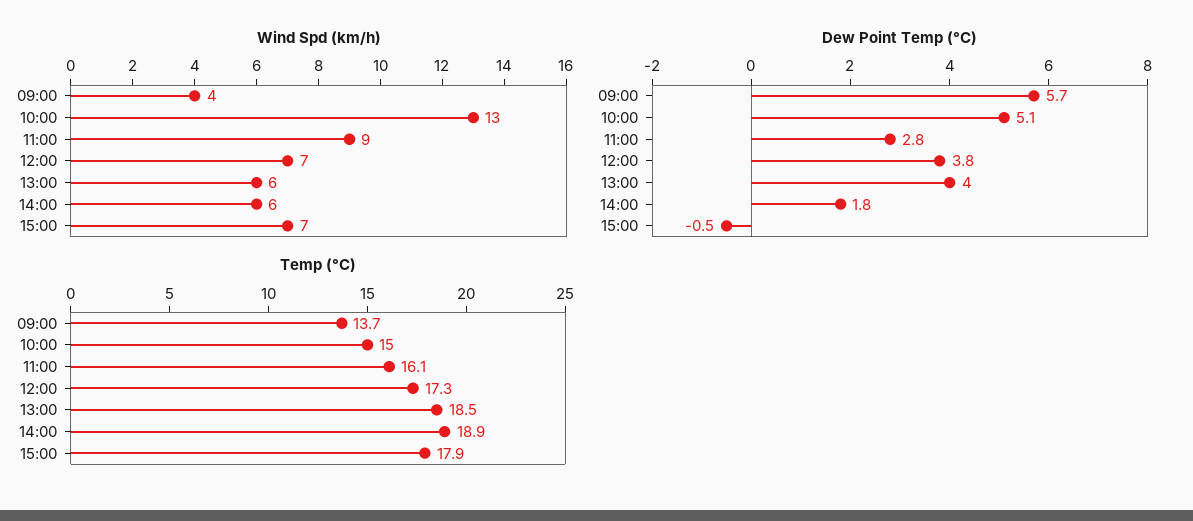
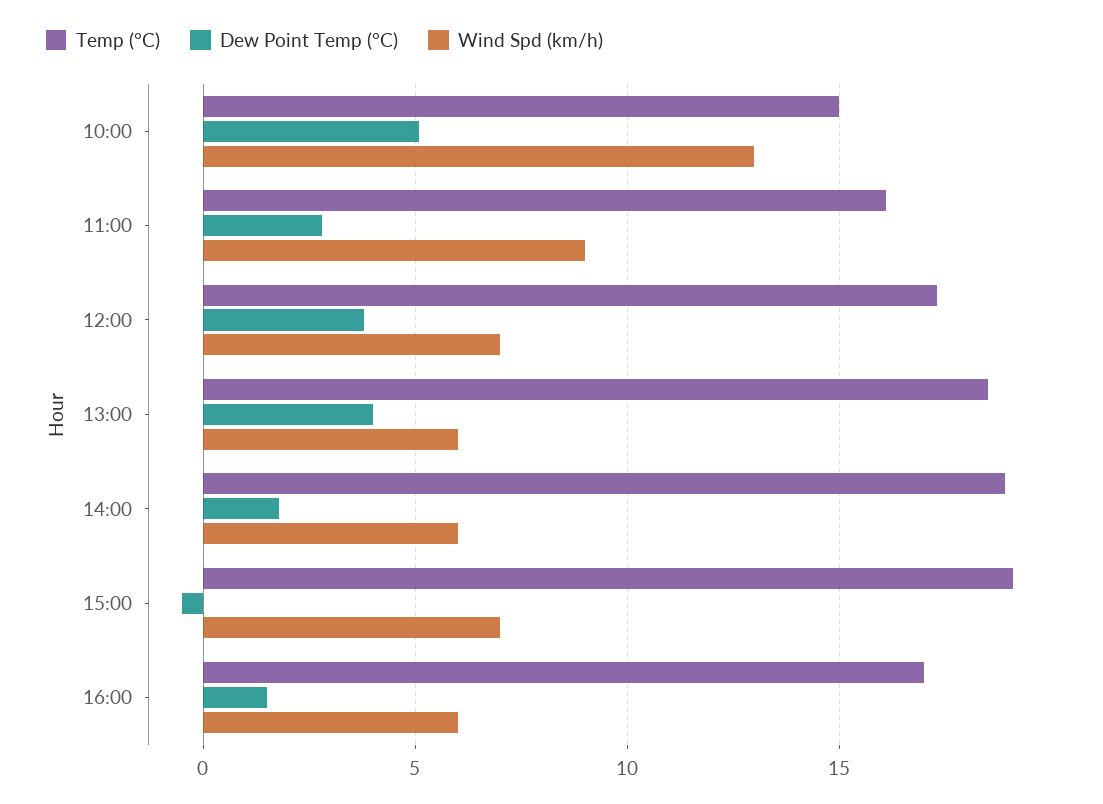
Wind Spd (km/h), 09:00: 4 -> none
Dew Point Temp (°C), 09:00: 5.7 -> none
Temp (°C), 09:00: 13.7 -> none
Temp (°C), 15:00: 17.9 -> 19
Temp (°C), 16:00: none -> 17
Dew Point Temp (°C), 16:00: none -> 1.5
Wind Spd (km/h), 16:00: none -> 6

